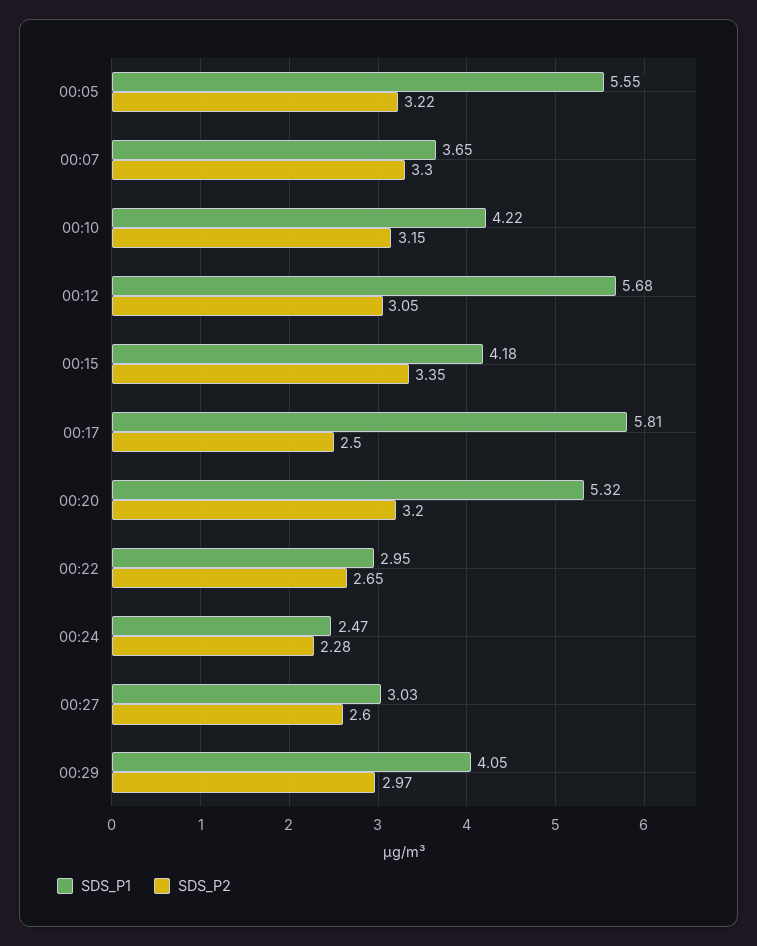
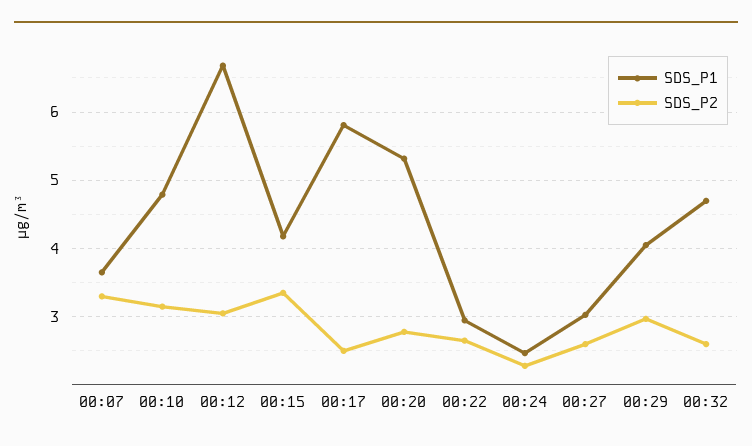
SDS_P1, 00:05: 5.55 -> none
SDS_P2, 00:05: 3.22 -> none
SDS_P1, 00:10: 4.22 -> 4.8
SDS_P1, 00:12: 5.68 -> 6.7
SDS_P2, 00:20: 3.2 -> 2.8
SDS_P1, 00:32: none -> 4.7
SDS_P2, 00:32: none -> 2.6

